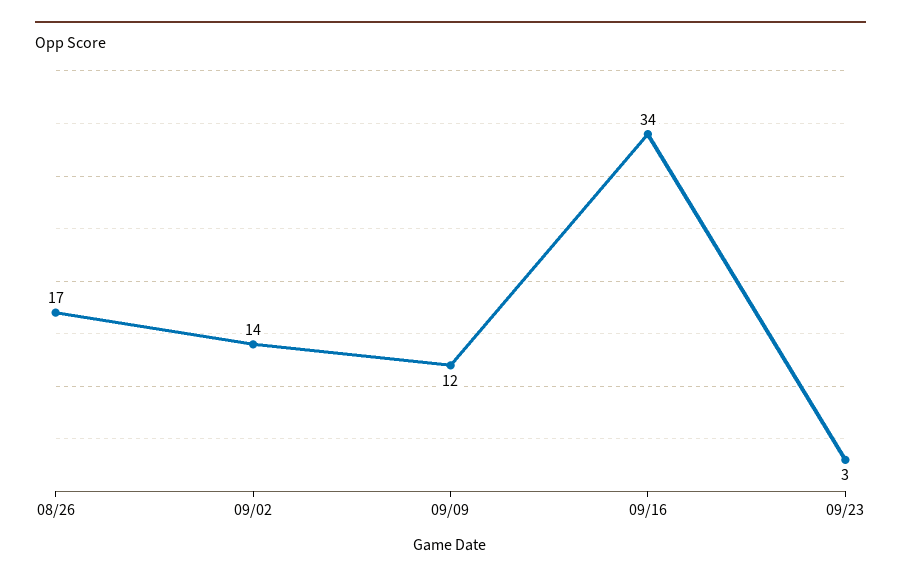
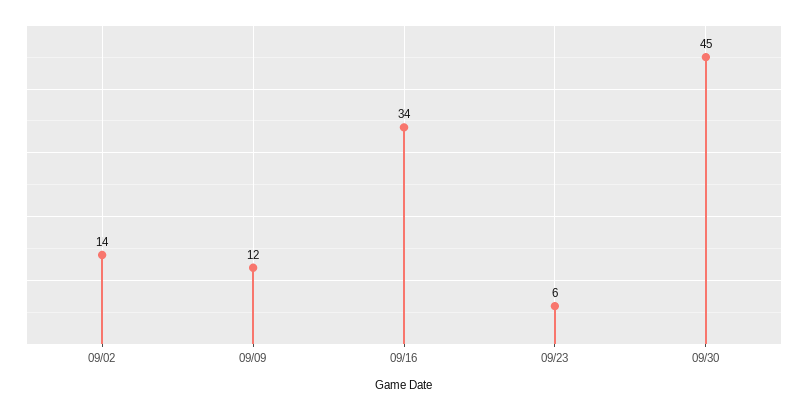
08/26: 17 -> none
09/23: 3 -> 6
09/30: none -> 45

